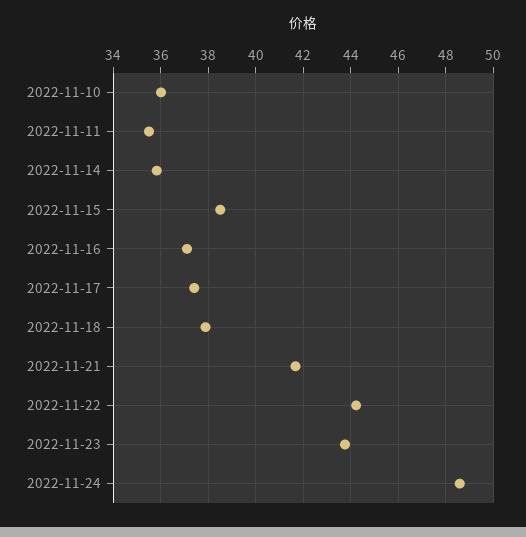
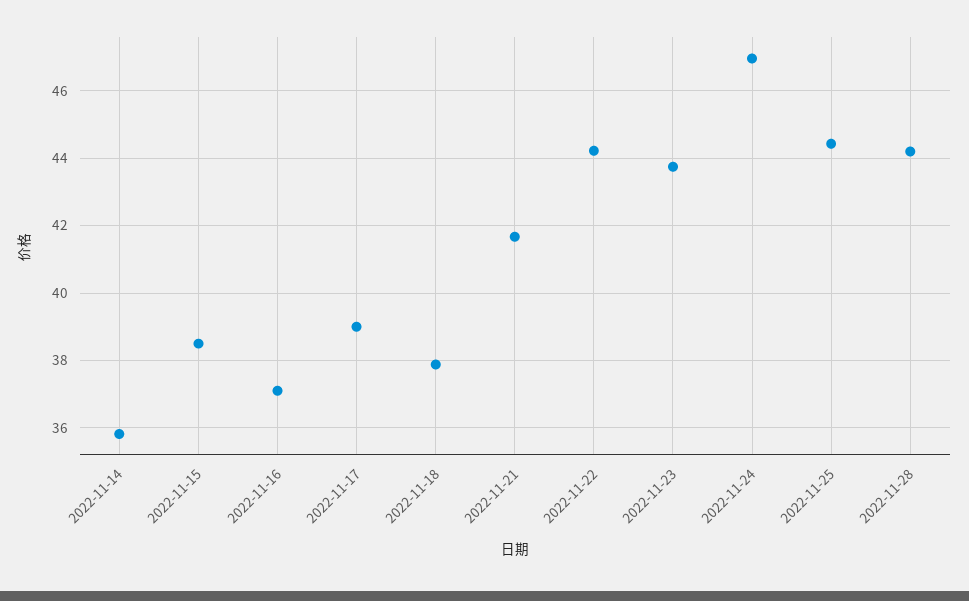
2022-11-10: 36 -> none
2022-11-11: 35.5 -> none
2022-11-17: 37.5 -> 39
2022-11-24: 48.5 -> 47
2022-11-25: none -> 44.4
2022-11-28: none -> 44.2

